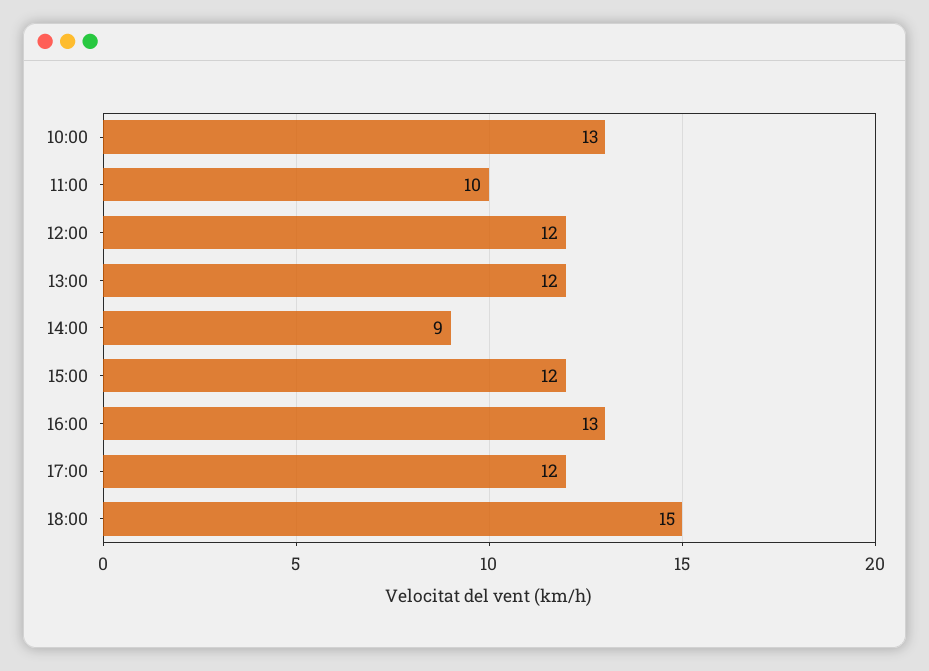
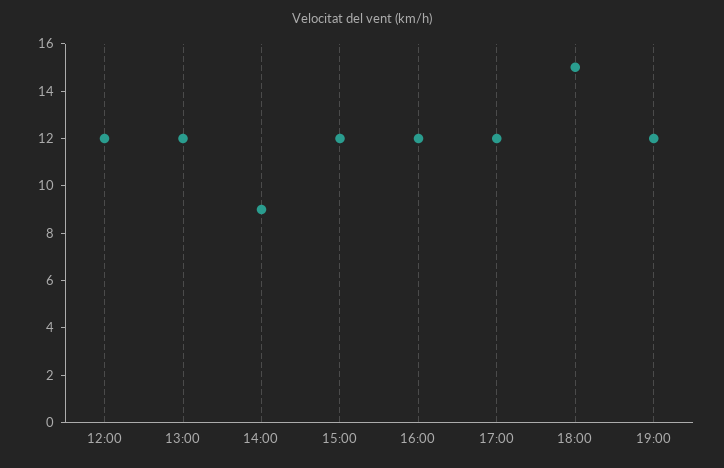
10:00: 13 -> none
11:00: 10 -> none
16:00: 13 -> 12
19:00: none -> 12

